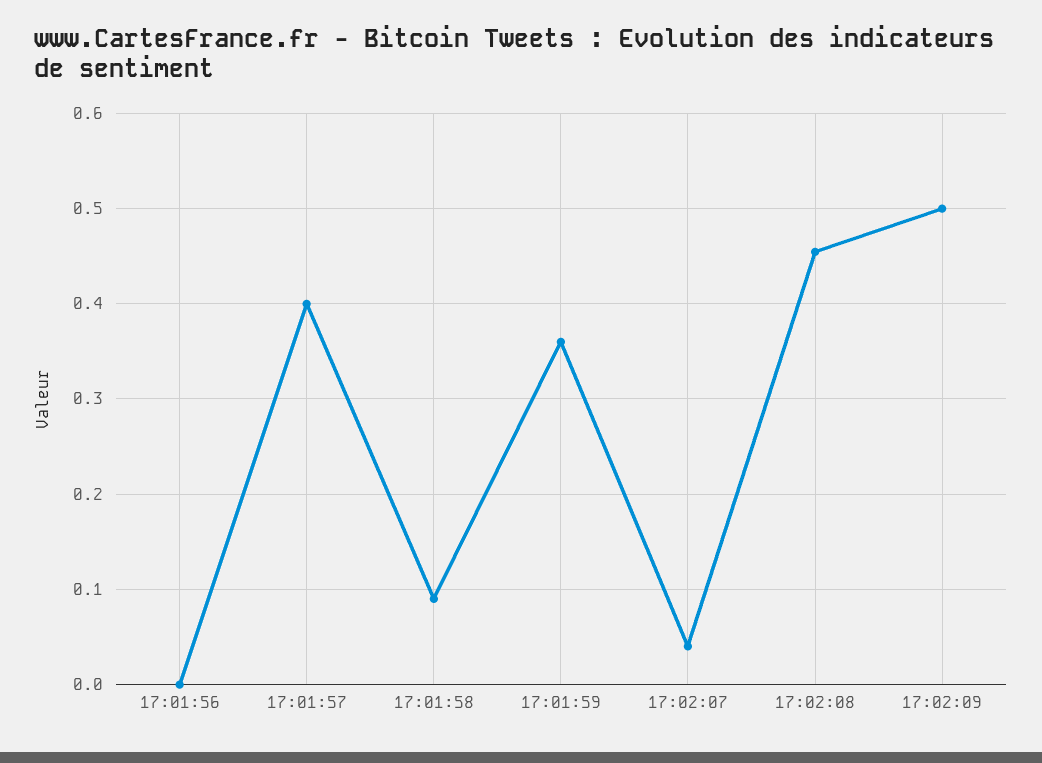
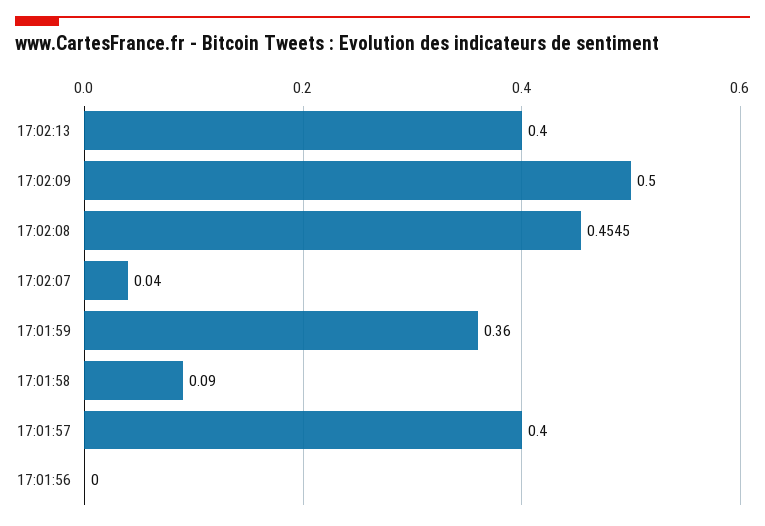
17:02:13: none -> 0.4

